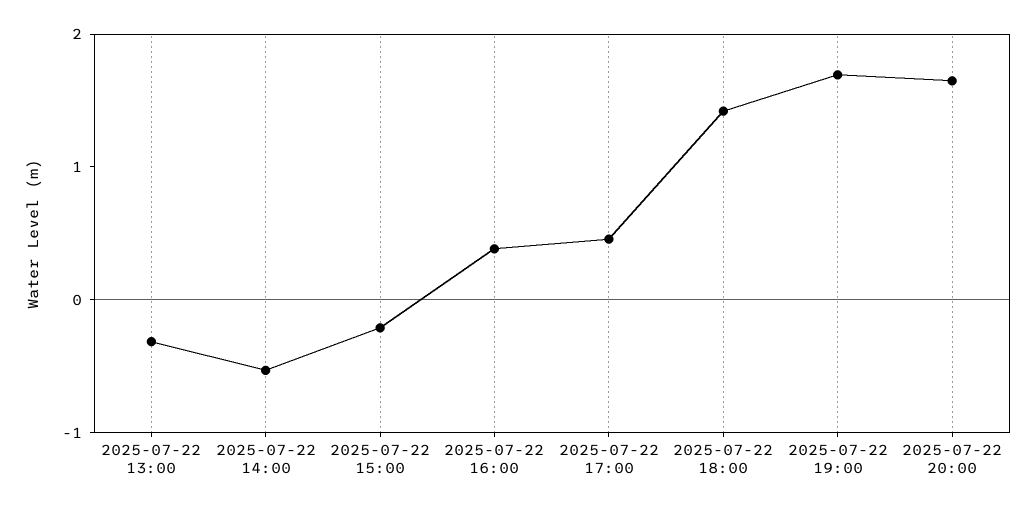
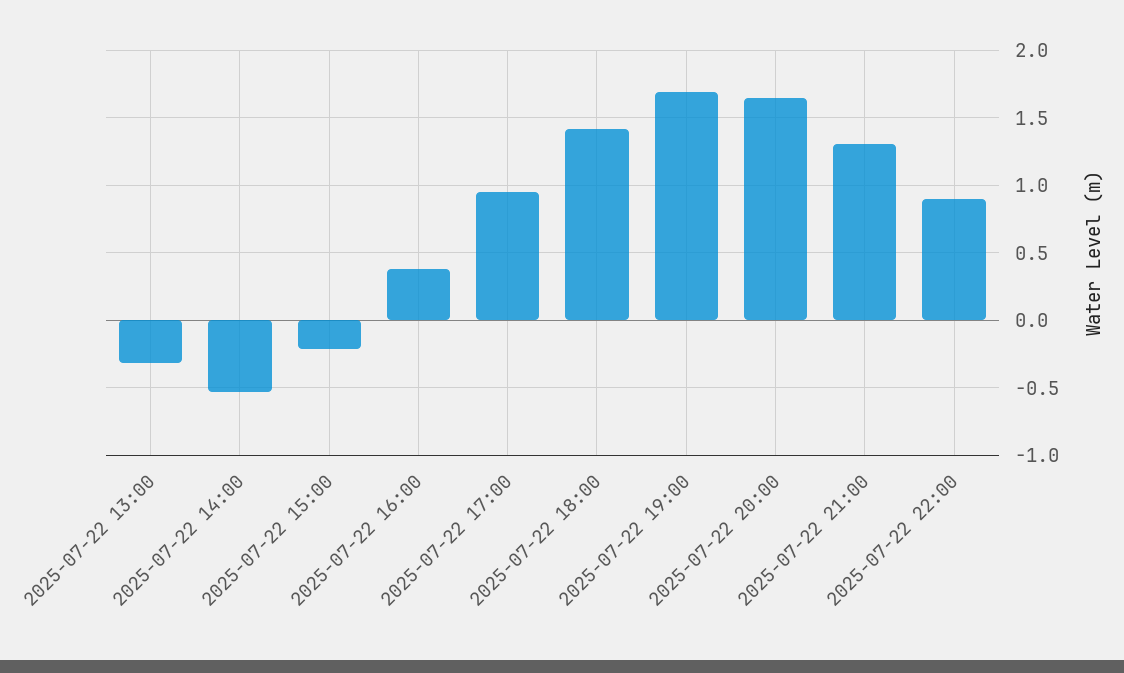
2025-07-22 17:00: 0.4 -> 0.95
2025-07-22 21:00: none -> 1.3
2025-07-22 22:00: none -> 0.9

